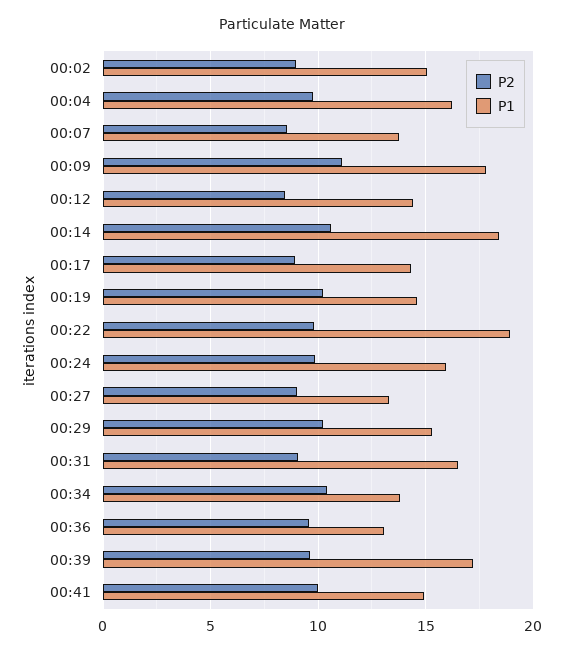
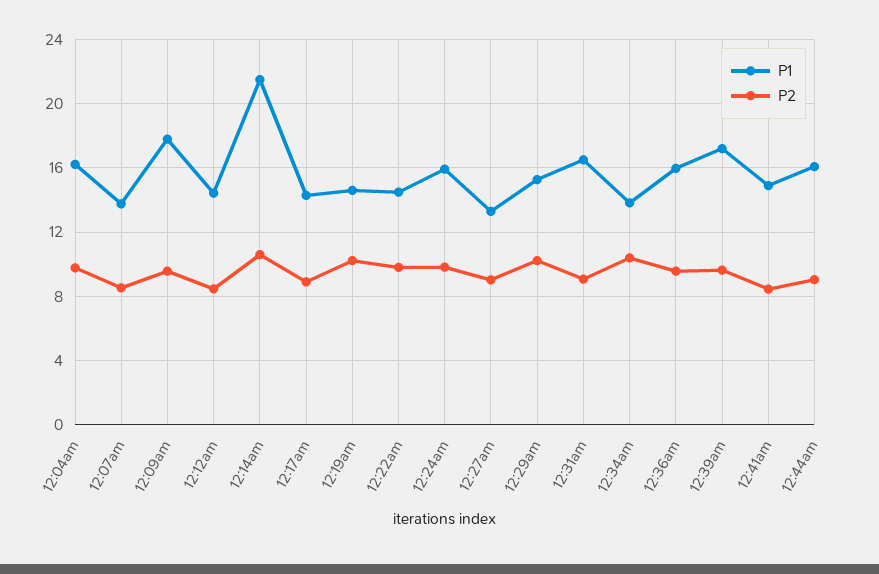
P2, 00:02: 9 -> none
P1, 00:02: 15 -> none
P2, 00:09: 11 -> 9.5
P1, 00:14: 18.5 -> 21.5
P1, 00:22: 19 -> 14.5
P1, 00:36: 13 -> 16
P2, 00:41: 10 -> 8.5
P1, 12:44am: none -> 16
P2, 12:44am: none -> 9

